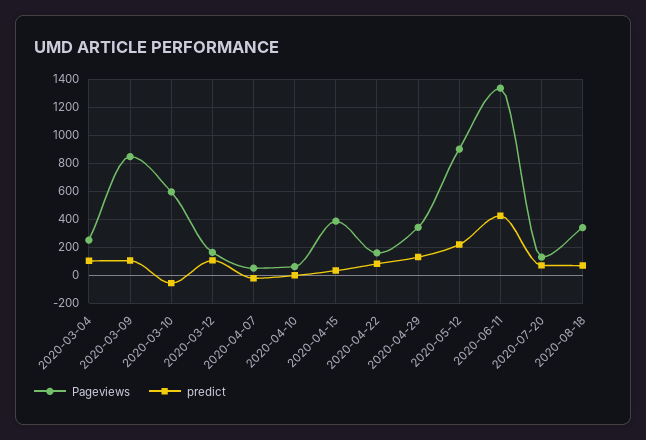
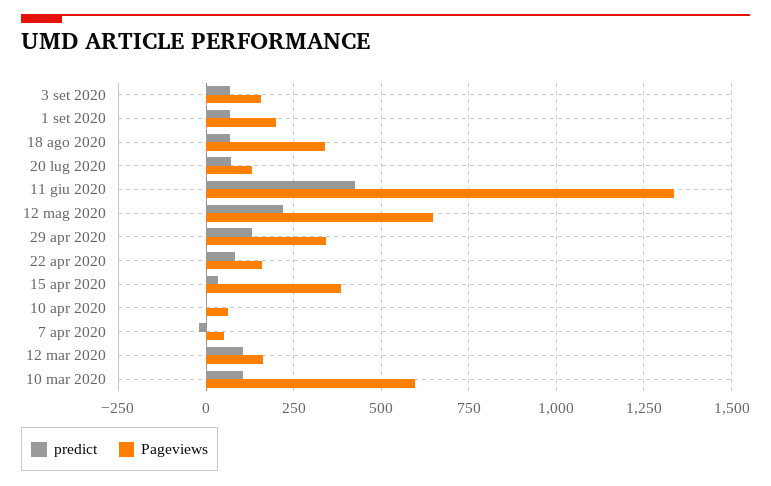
Pageviews, 2020-03-04: 250 -> none
predict, 2020-03-04: 100 -> none
Pageviews, 2020-03-09: 850 -> none
predict, 2020-03-09: 100 -> none
predict, 2020-03-10: -50 -> 100
Pageviews, 2020-05-12: 900 -> 650
predict, 3 set 2020: none -> 75
Pageviews, 3 set 2020: none -> 150
predict, 1 set 2020: none -> 75
Pageviews, 1 set 2020: none -> 200

